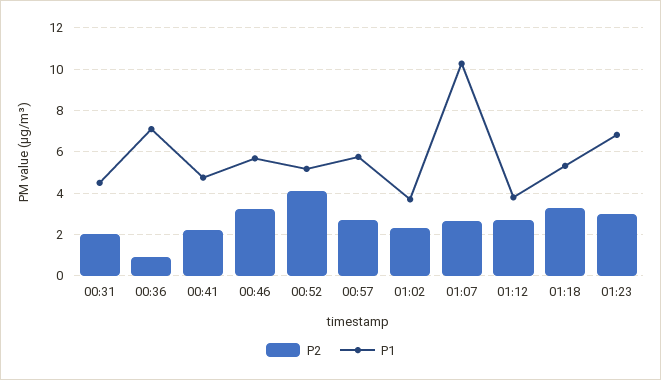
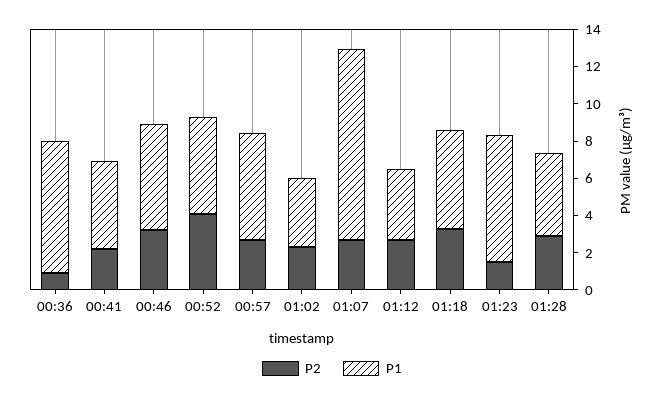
P2, 00:31: 2 -> none
P1, 00:31: 4.5 -> none
P2, 01:23: 3 -> 1.5
P2, 01:28: none -> 3
P1, 01:28: none -> 4.5

